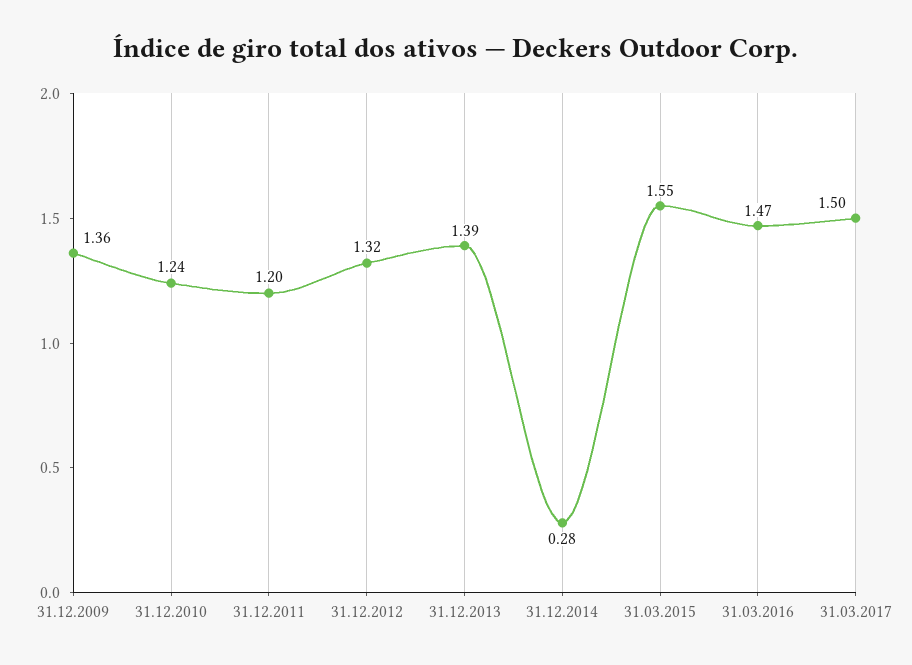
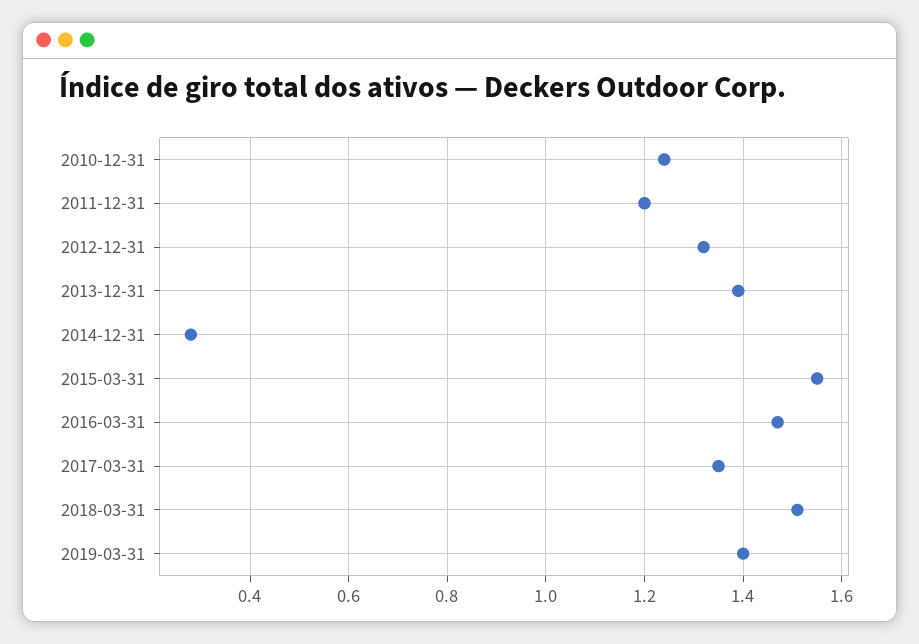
31.12.2009: 1.36 -> none
31.03.2017: 1.5 -> 1.35
2018-03-31: none -> 1.5
2019-03-31: none -> 1.4

